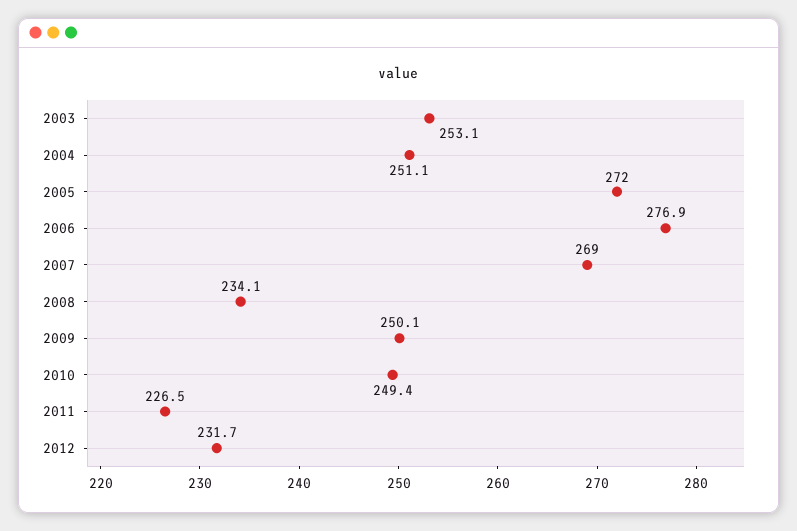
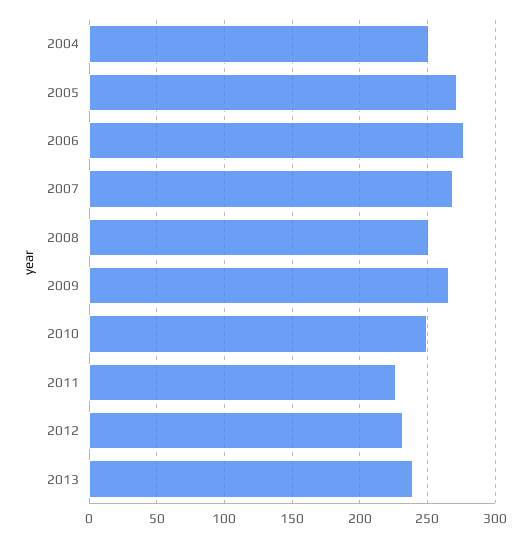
2003: 253.1 -> none
2008: 234.1 -> 250
2009: 250.1 -> 265
2013: none -> 240

